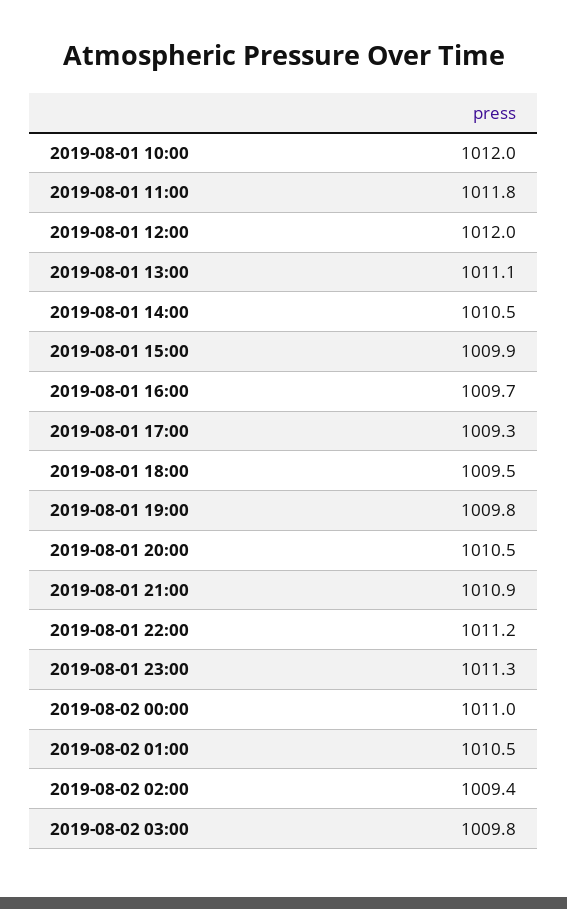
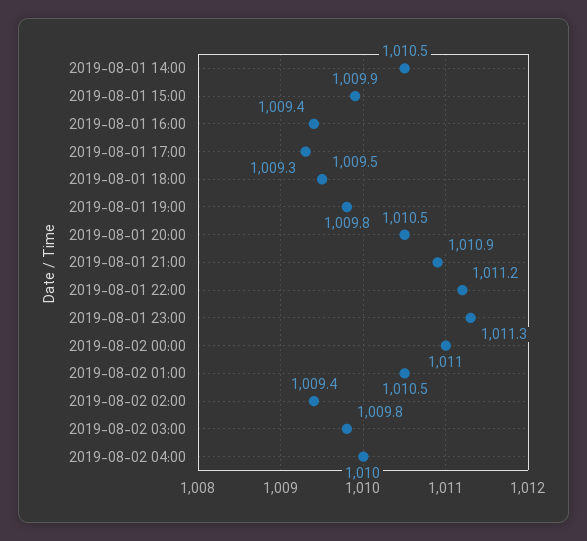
2019-08-01 10:00: 1012 -> none
2019-08-01 11:00: 1011.8 -> none
2019-08-01 12:00: 1012 -> none
2019-08-01 13:00: 1011.1 -> none
2019-08-01 16:00: 1009.7 -> 1009.4
2019-08-02 04:00: none -> 1010

